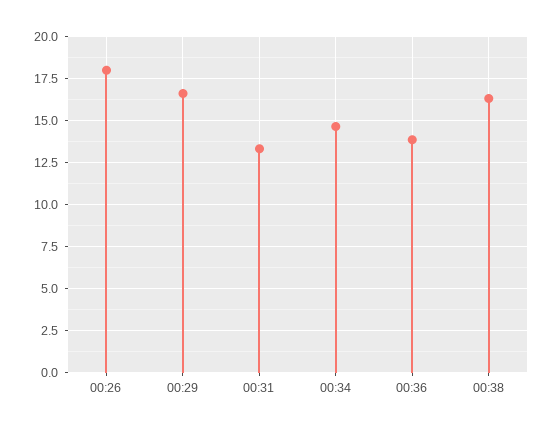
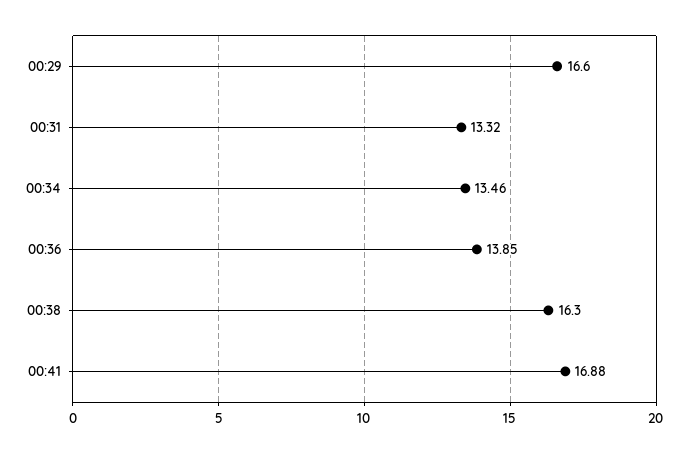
00:26: 18 -> none
00:34: 14.5 -> 13.46
00:41: none -> 16.88

